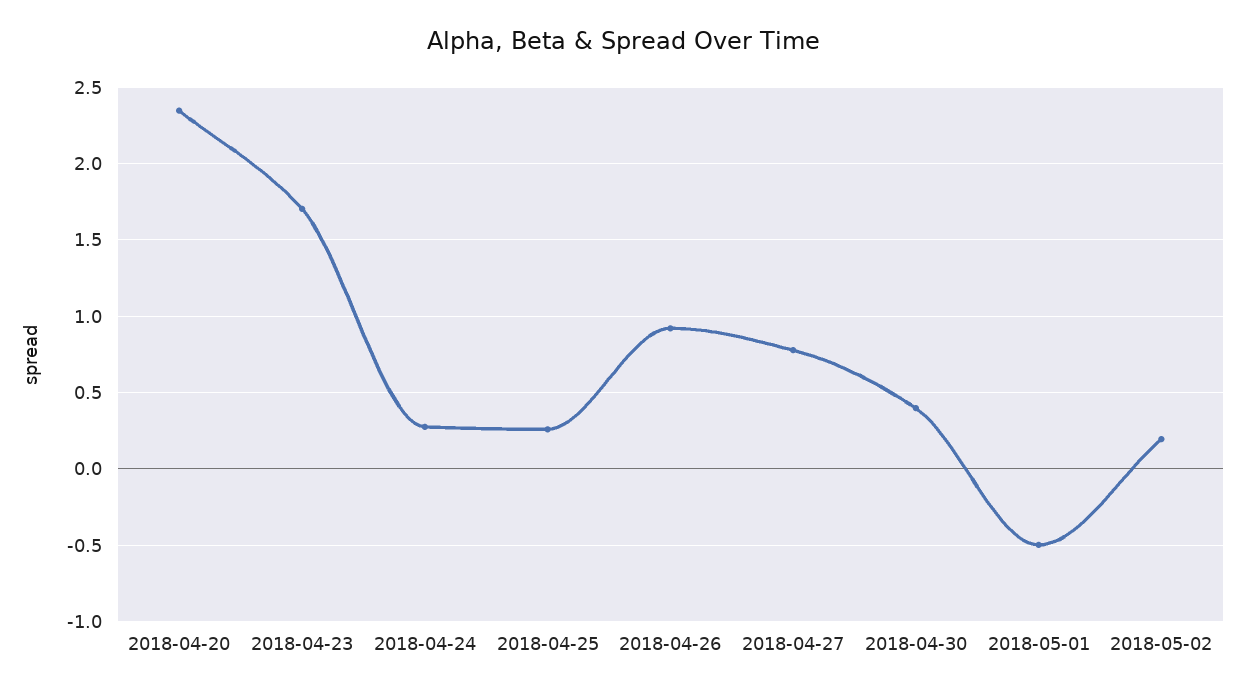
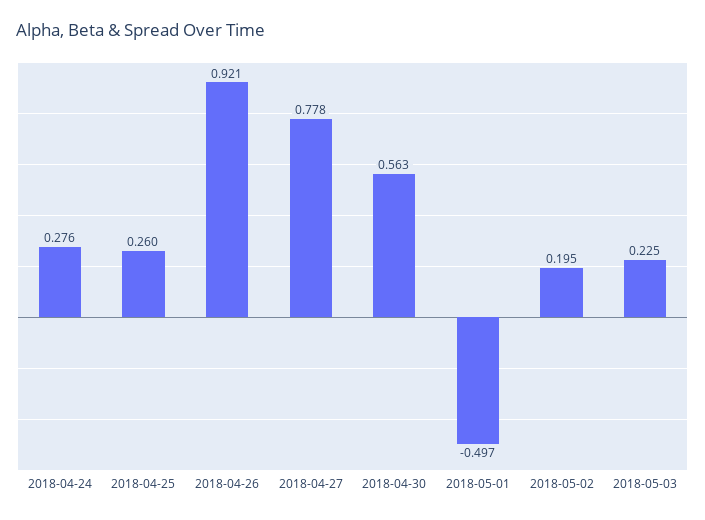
2018-04-20: 2.35 -> none
2018-04-23: 1.7 -> none
2018-04-30: 0.4 -> 0.563
2018-05-03: none -> 0.225

